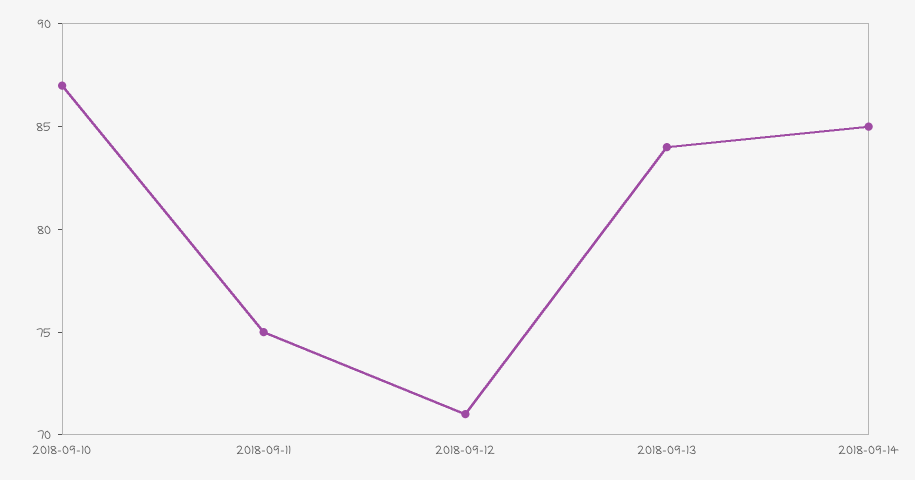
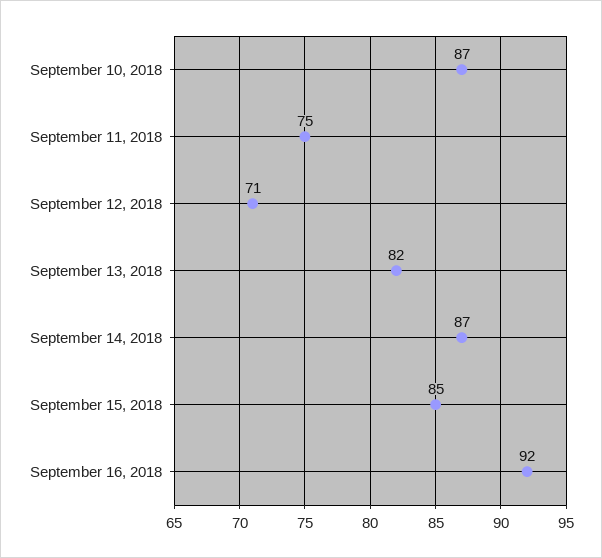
2018-09-13: 84 -> 82
2018-09-14: 85 -> 87
September 15, 2018: none -> 85
September 16, 2018: none -> 92

